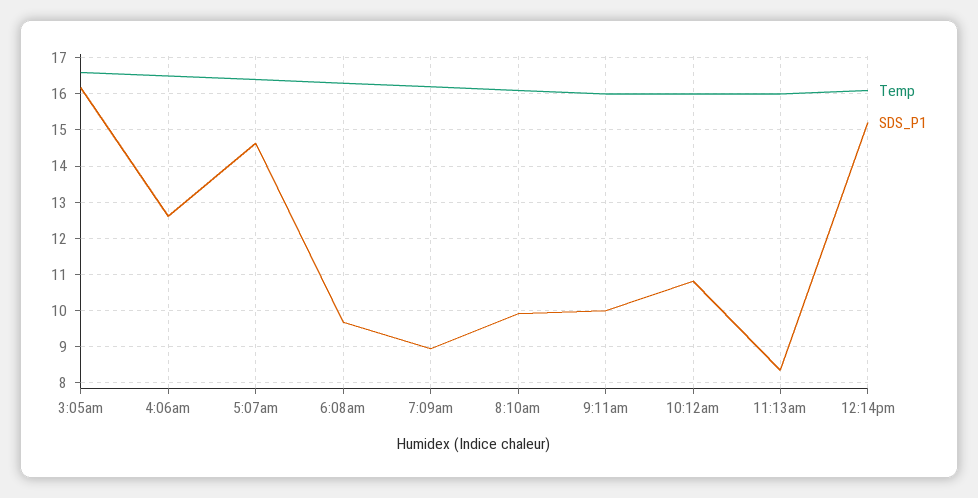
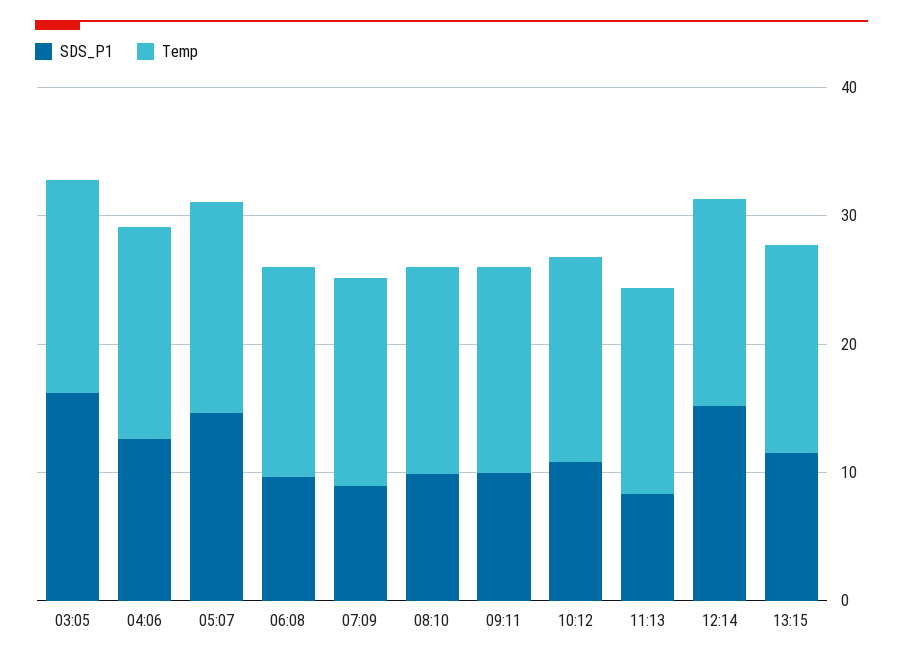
SDS_P1, 13:15: none -> 12
Temp, 13:15: none -> 16

